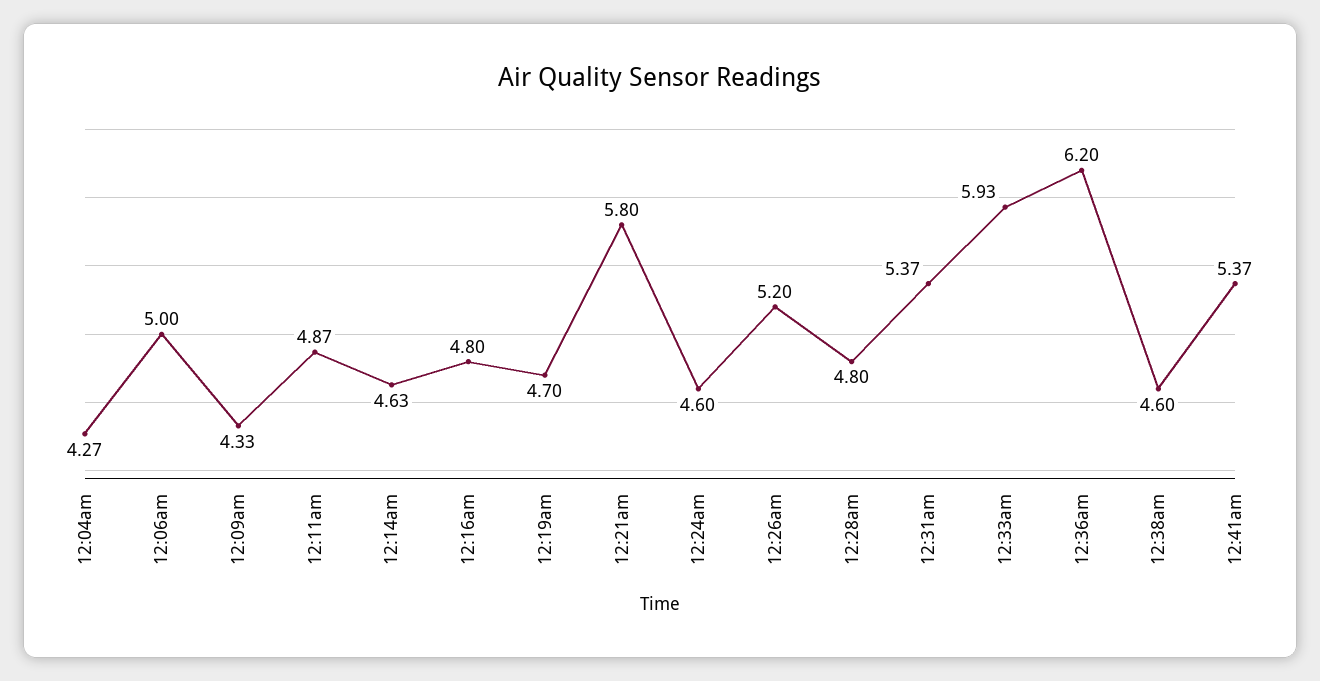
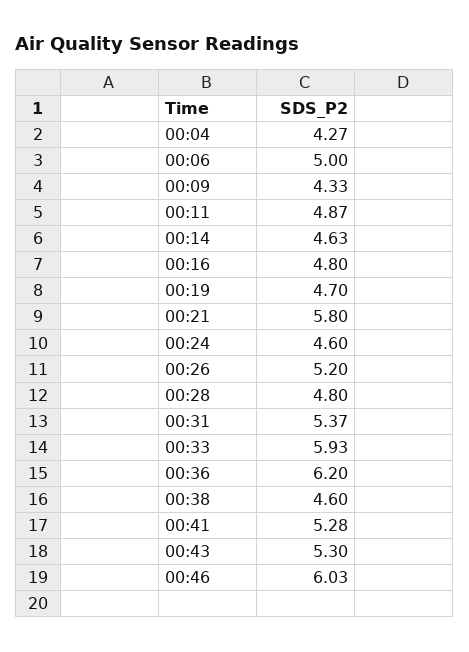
12:41am: 5.37 -> 5.28
00:43: none -> 5.3
00:46: none -> 6.03

